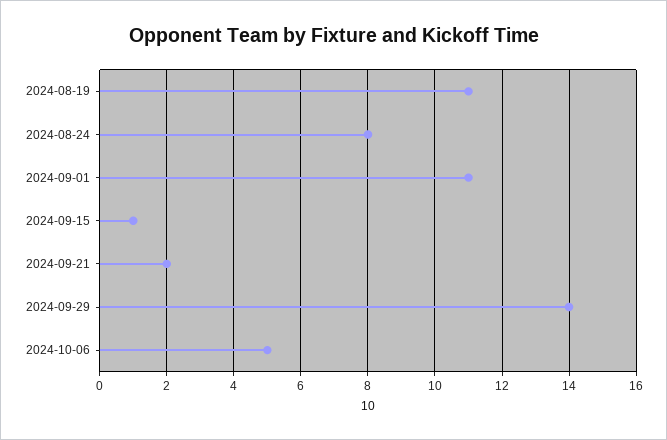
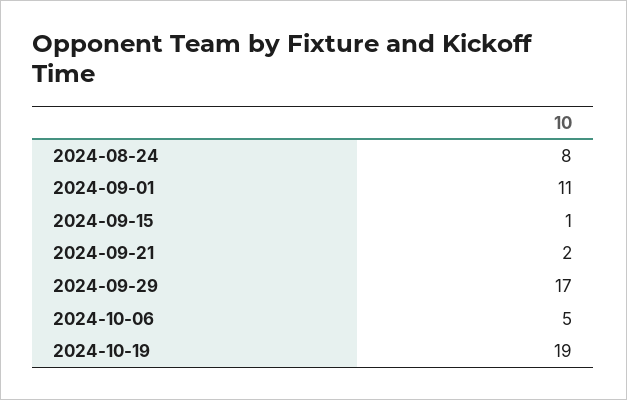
2024-08-19: 11 -> none
2024-09-29: 14 -> 17
2024-10-19: none -> 19

